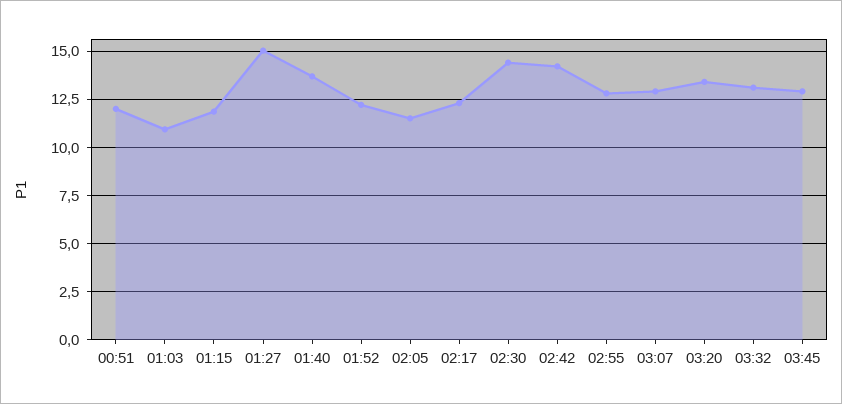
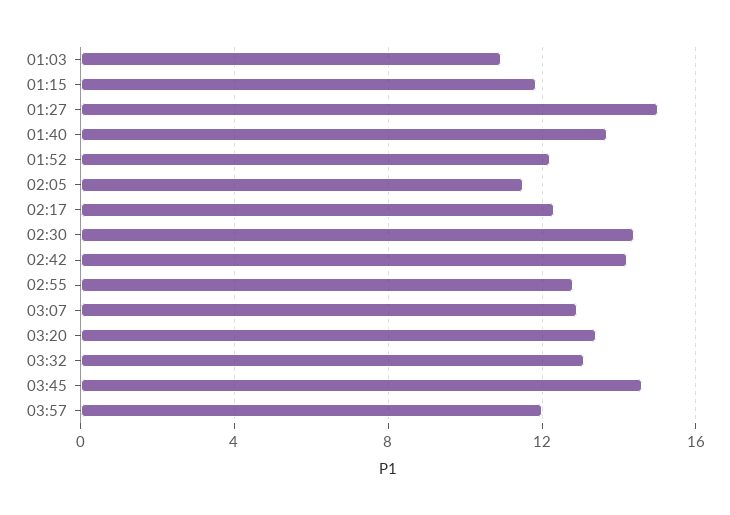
00:51: 12 -> none
03:45: 13 -> 14.5
03:57: none -> 12

